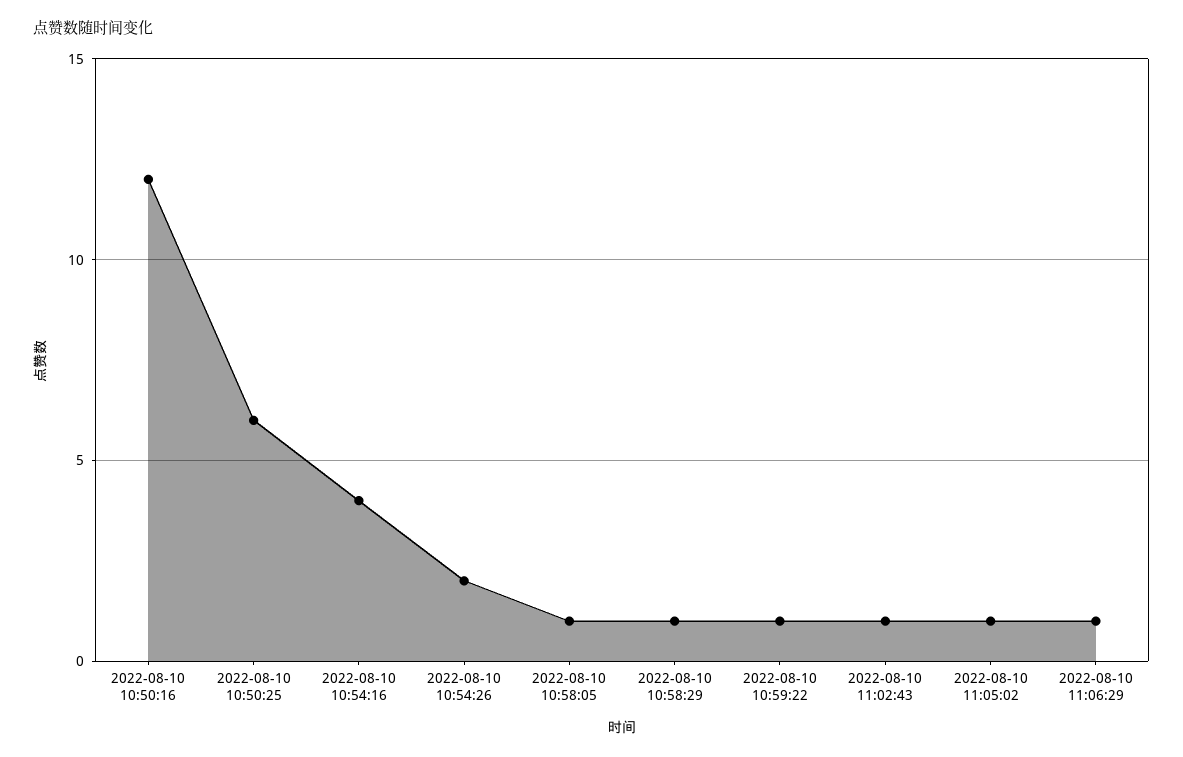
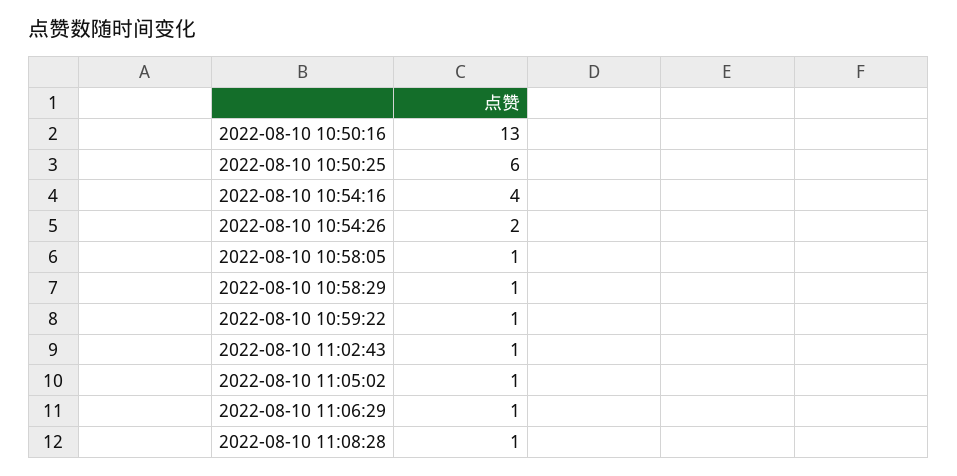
2022-08-10 10:50:16: 12 -> 13
2022-08-10 11:08:28: none -> 1

